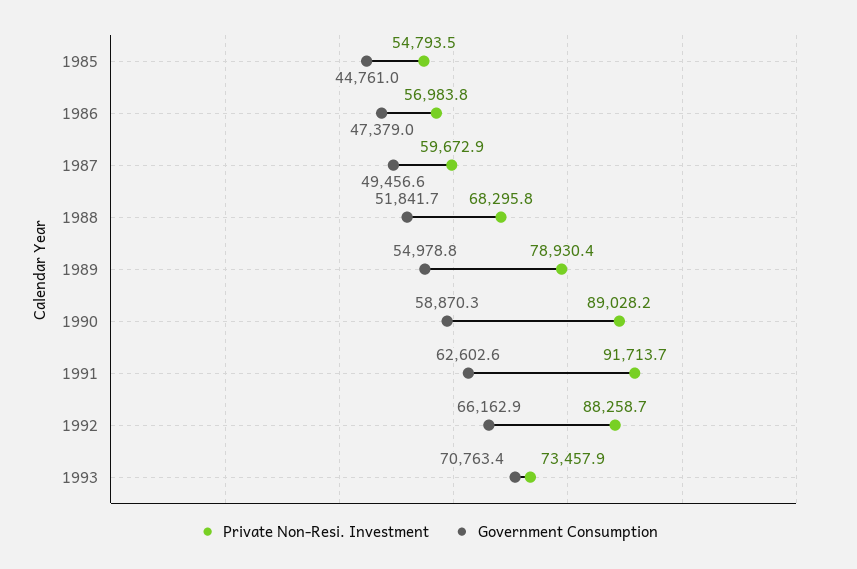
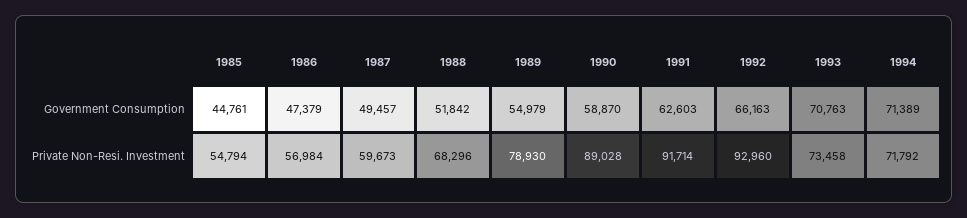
Private Non-Resi. Investment, 1992: 88258.7 -> 92960
Government Consumption, 1994: none -> 71389
Private Non-Resi. Investment, 1994: none -> 71792

